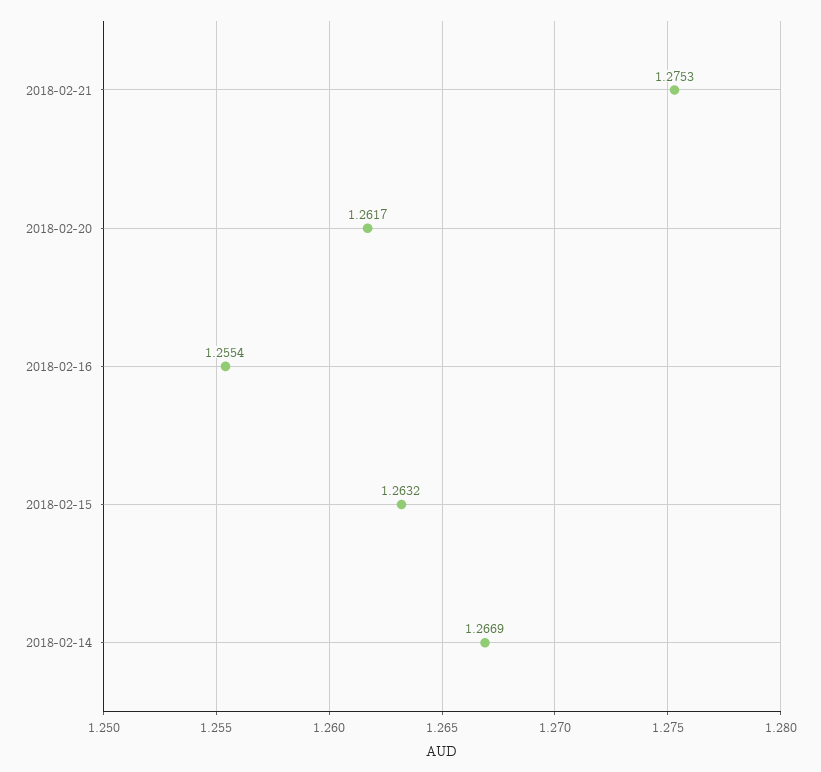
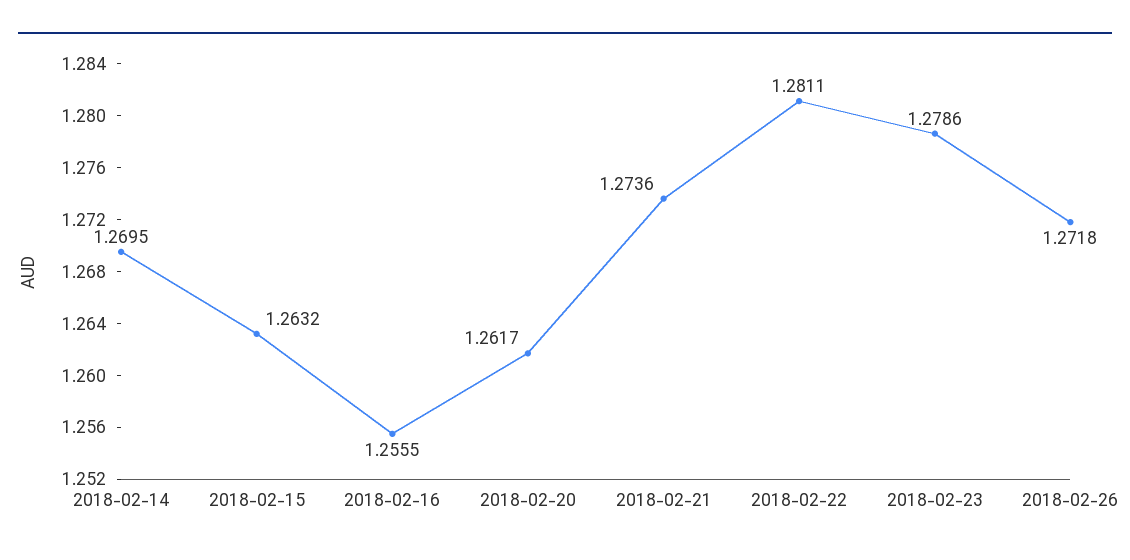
2018-02-21: 1.2753 -> 1.2736
2018-02-16: 1.2554 -> 1.2555
2018-02-14: 1.2669 -> 1.2695
2018-02-22: none -> 1.2811
2018-02-23: none -> 1.2786
2018-02-26: none -> 1.2718

